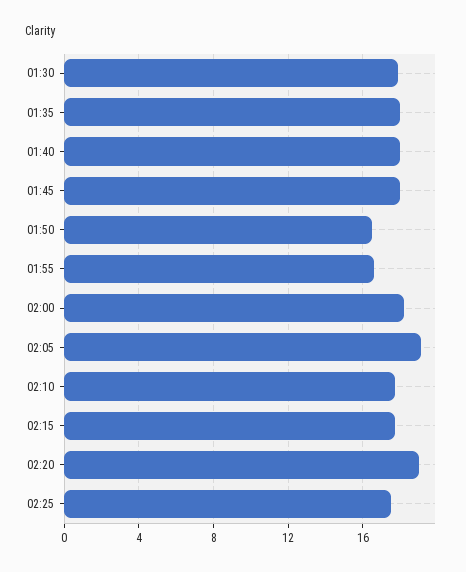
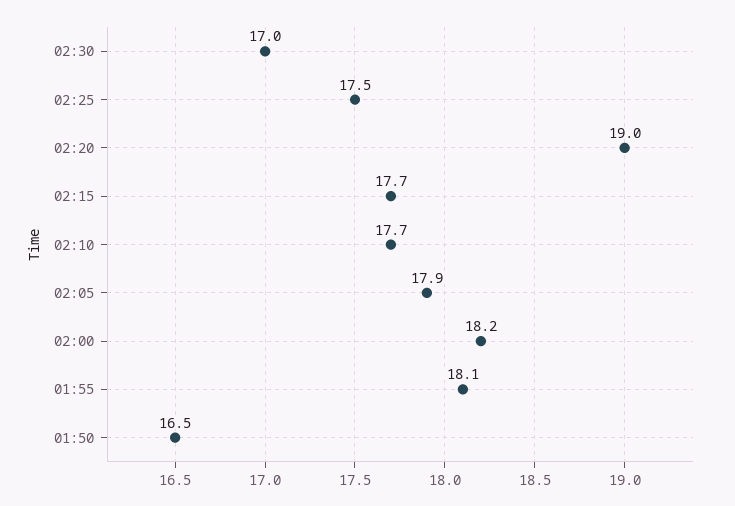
01:30: 18 -> none
01:35: 18 -> none
01:40: 18 -> none
01:45: 18 -> none
01:55: 16.5 -> 18.1
02:05: 19 -> 17.9
02:30: none -> 17

